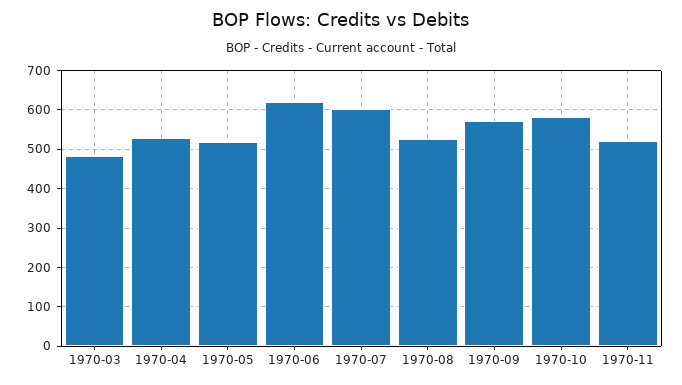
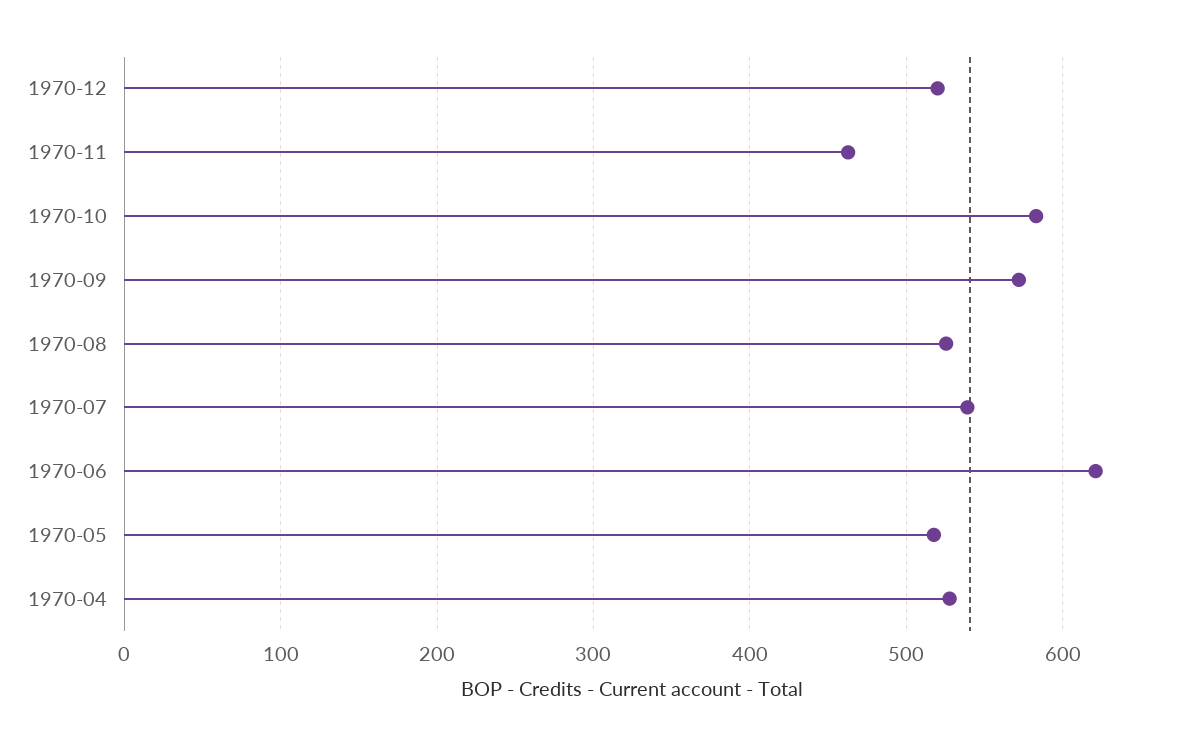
1970-03: 480 -> none
1970-07: 600 -> 540
1970-11: 520 -> 460
1970-12: none -> 520

